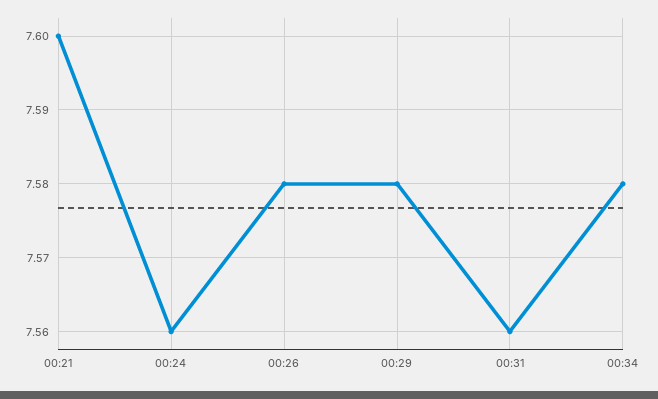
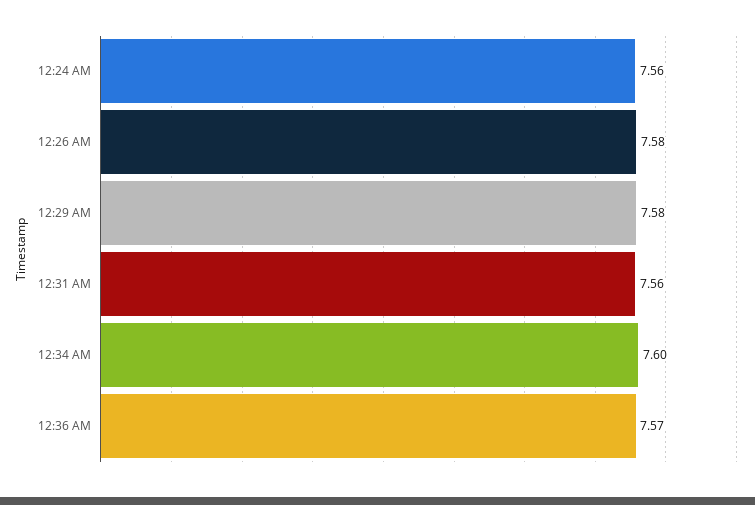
00:21: 7.6 -> none
00:34: 7.58 -> 7.6
12:36 AM: none -> 7.57

